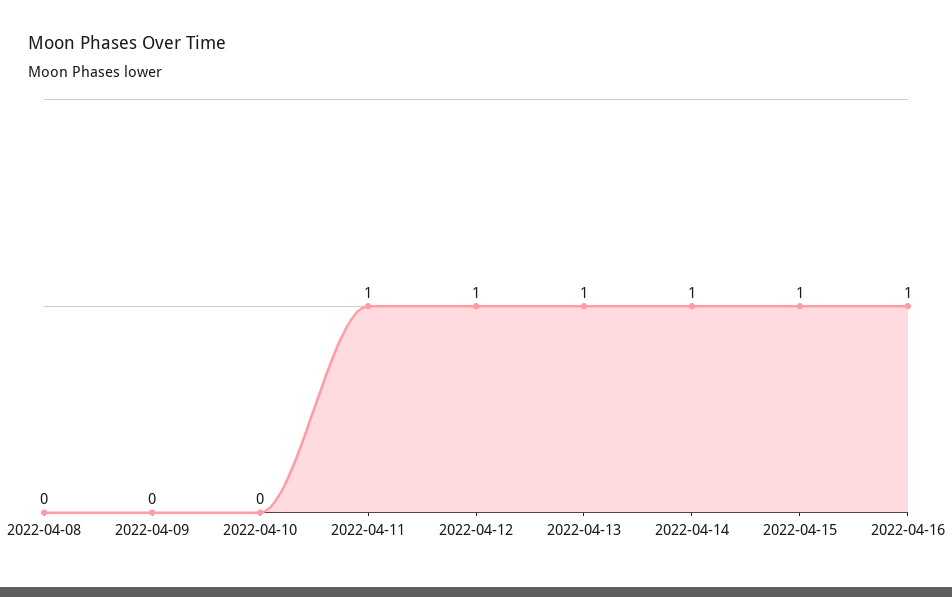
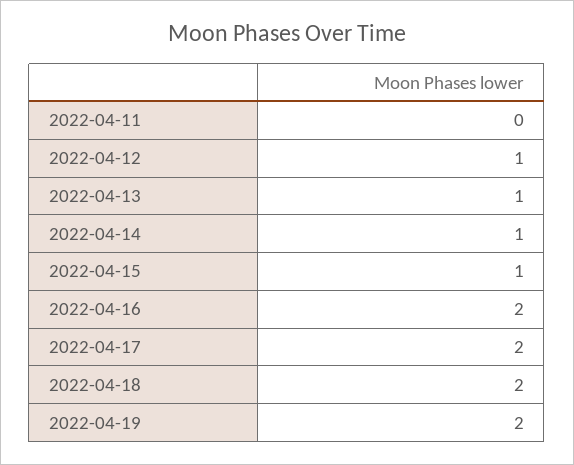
2022-04-08: 0 -> none
2022-04-09: 0 -> none
2022-04-10: 0 -> none
2022-04-11: 1 -> 0
2022-04-16: 1 -> 2
2022-04-17: none -> 2
2022-04-18: none -> 2
2022-04-19: none -> 2

